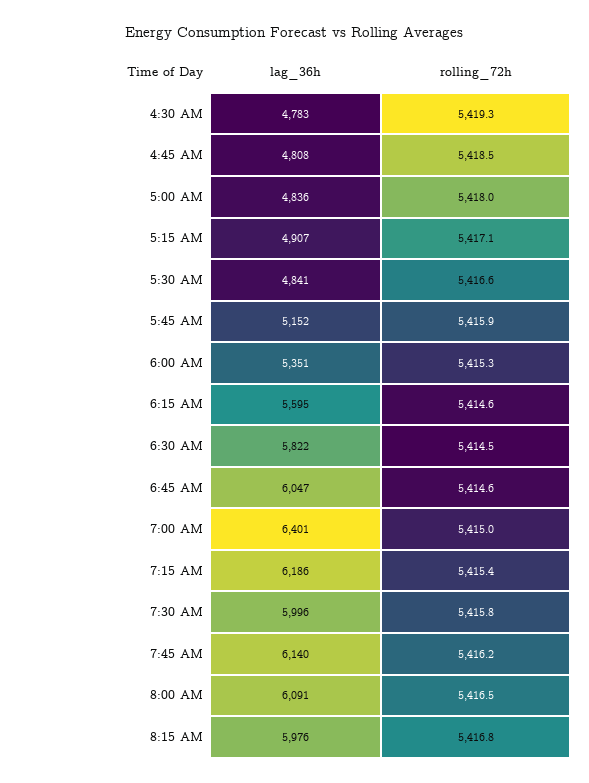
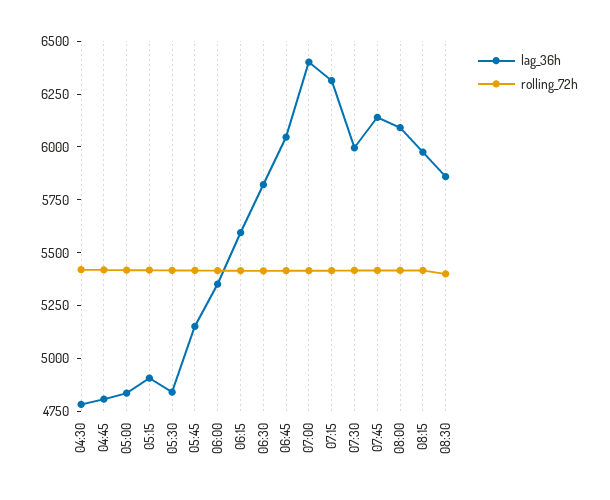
lag_36h, 7:15 AM: 6186 -> 6300
lag_36h, 08:30: none -> 5850
rolling_72h, 08:30: none -> 5400

